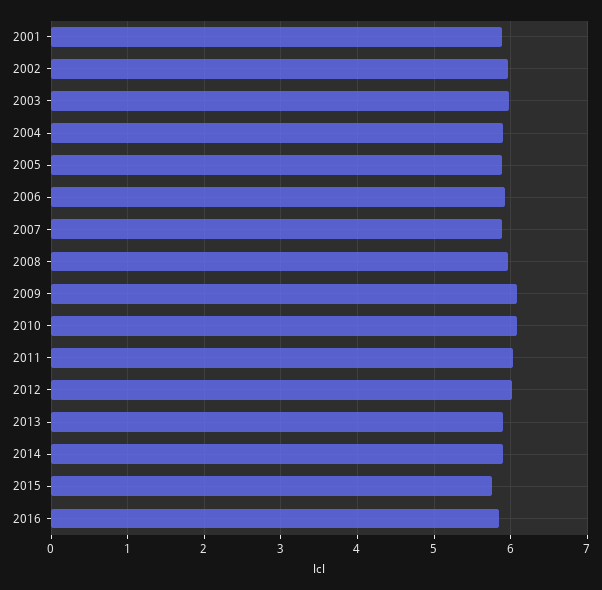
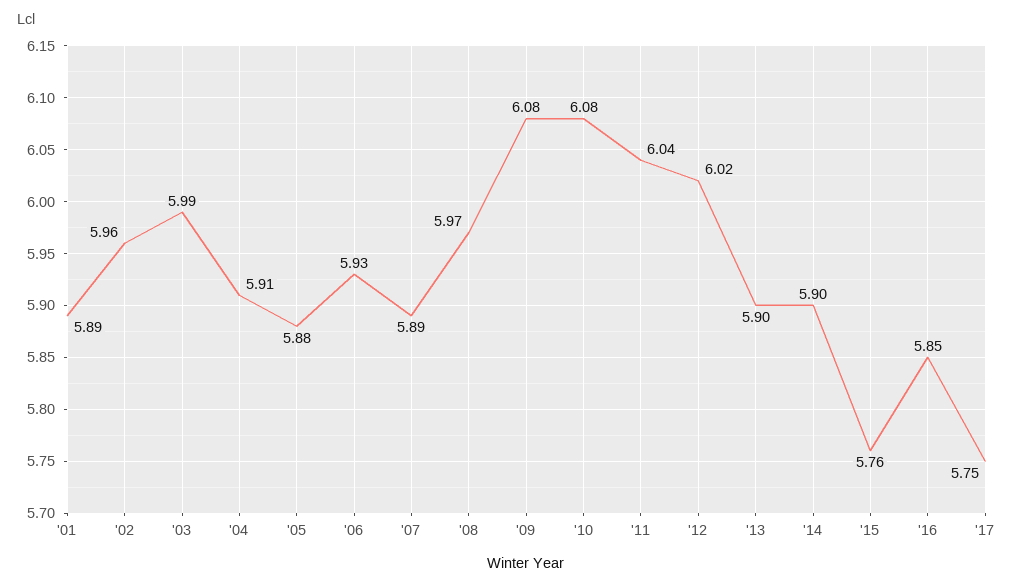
'17: none -> 5.75

